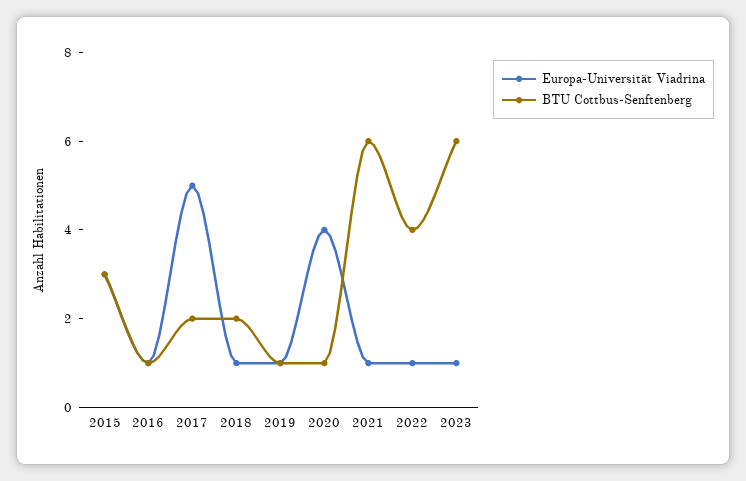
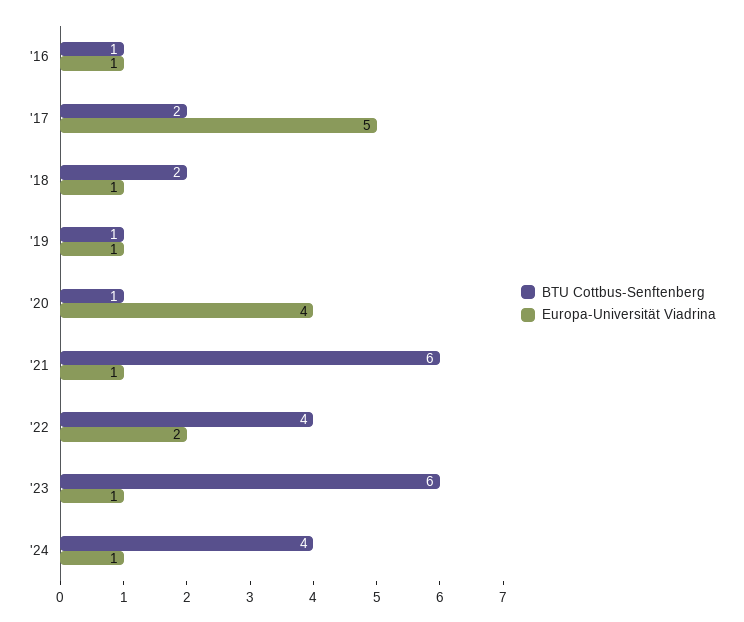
Europa-Universität Viadrina, 2015: 3 -> none
BTU Cottbus-Senftenberg, 2015: 3 -> none
Europa-Universität Viadrina, 2022: 1 -> 2
BTU Cottbus-Senftenberg, '24: none -> 4
Europa-Universität Viadrina, '24: none -> 1

